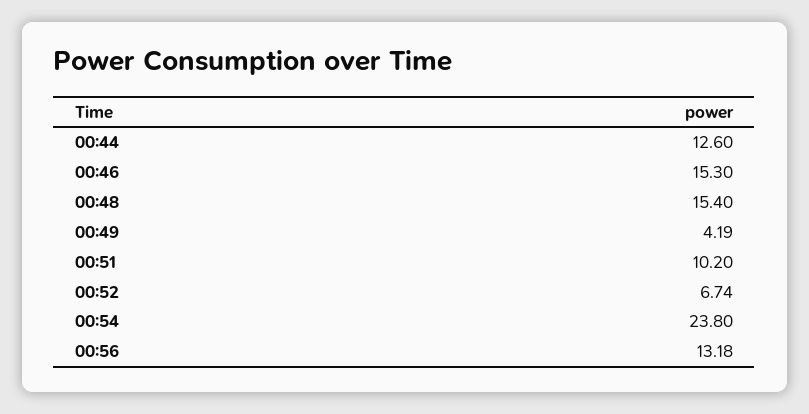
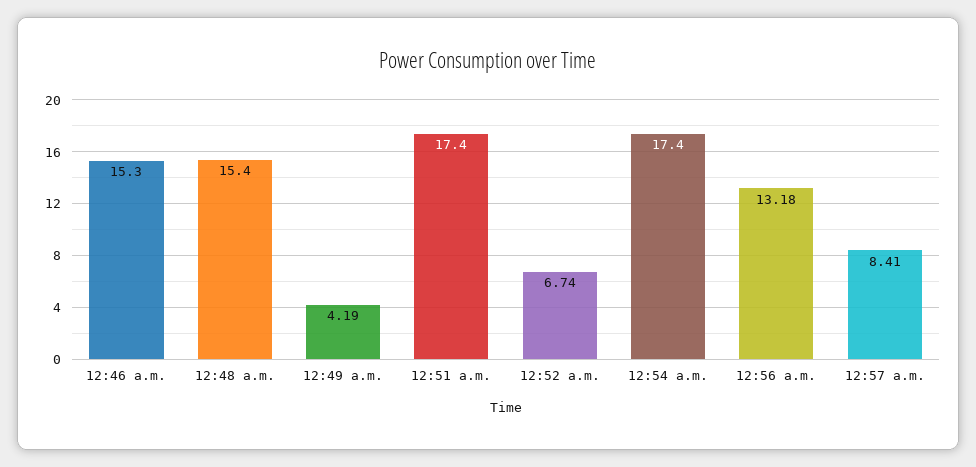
00:44: 12.6 -> none
00:51: 10.2 -> 17.4
00:54: 23.8 -> 17.4
12:57 a.m.: none -> 8.41

